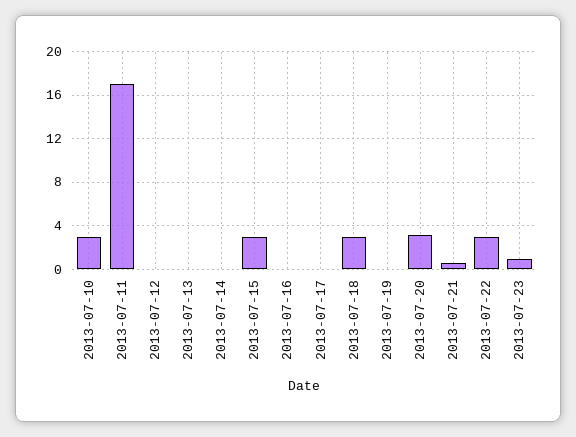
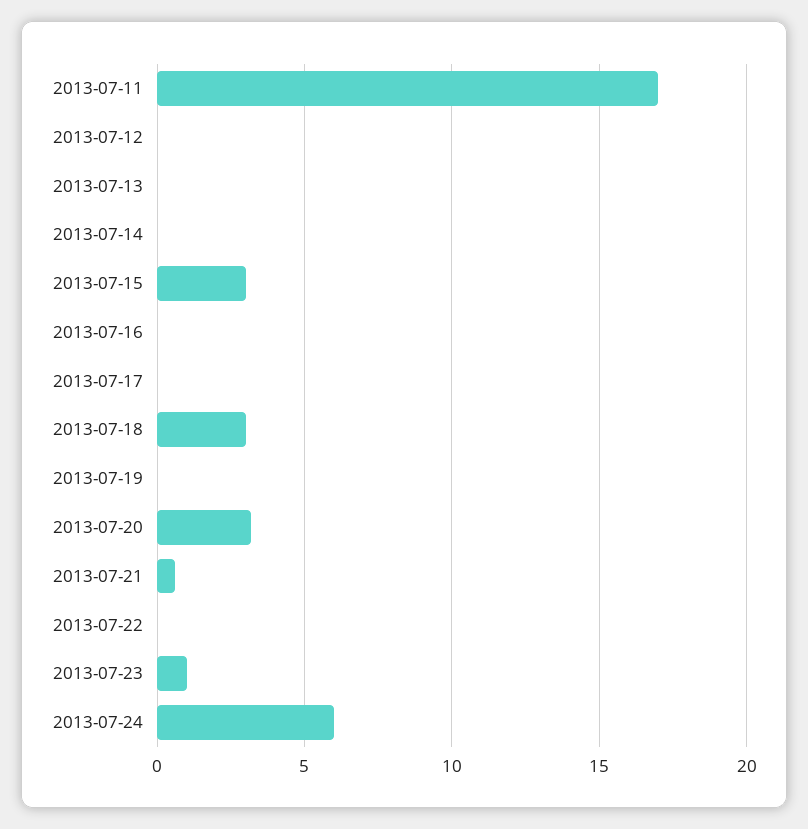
2013-07-10: 3 -> none
2013-07-22: 3 -> 0
2013-07-24: none -> 6

